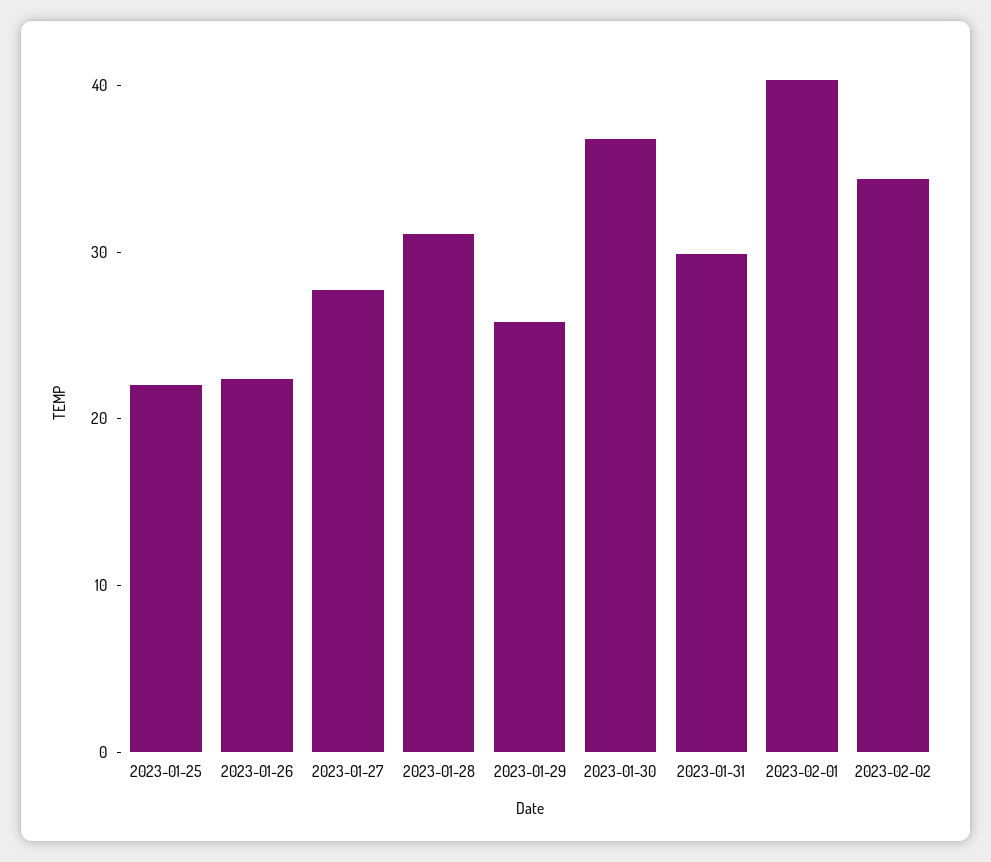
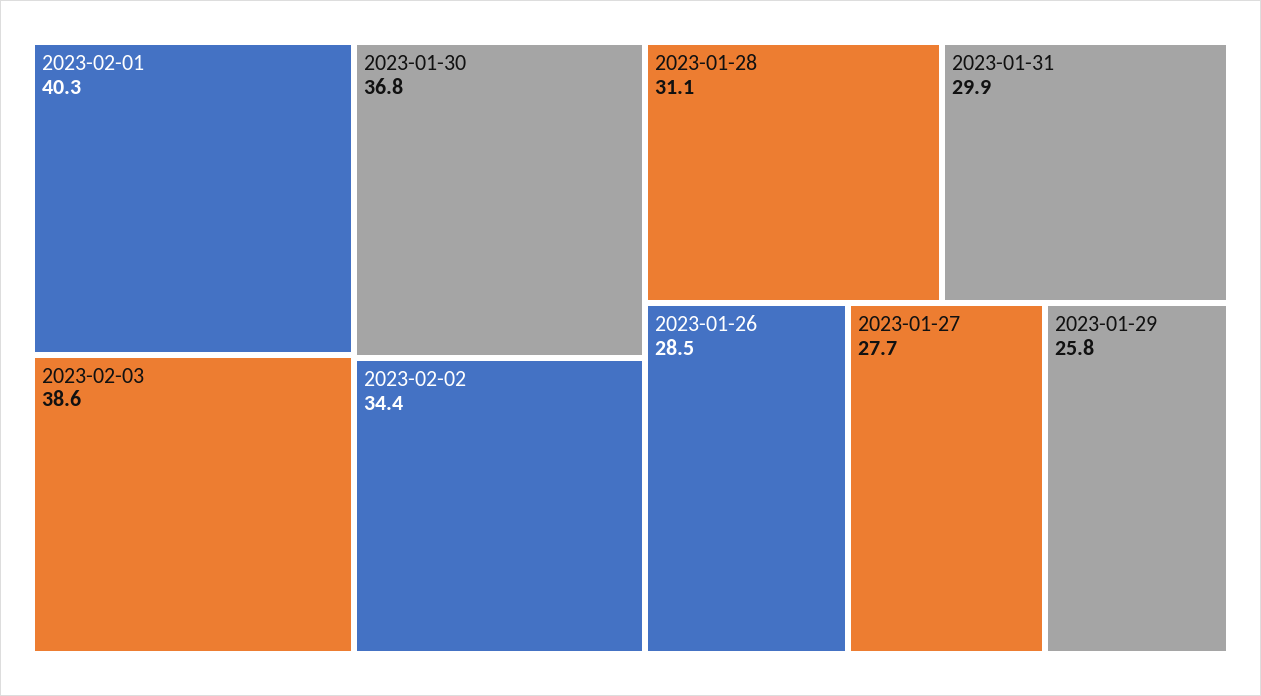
2023-01-25: 22 -> none
2023-01-26: 22 -> 28.5
2023-02-03: none -> 38.6

